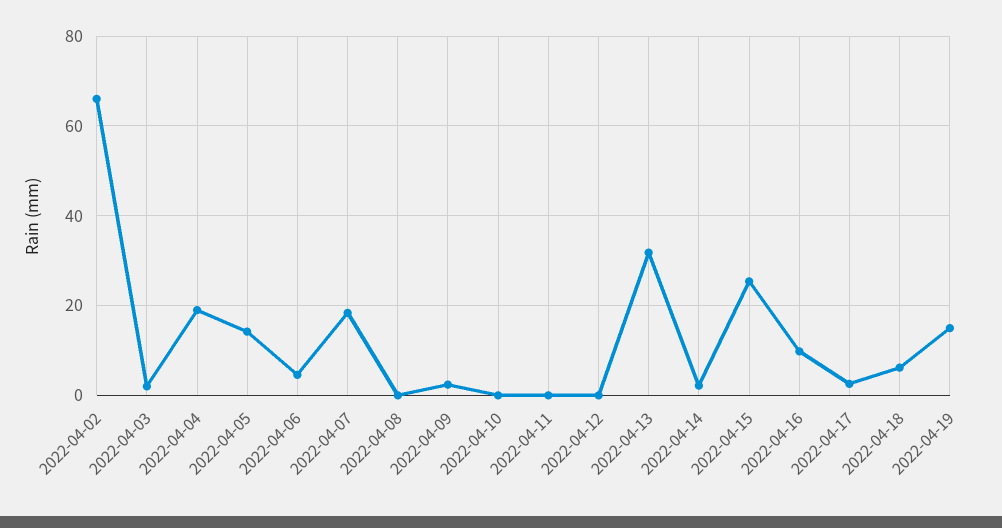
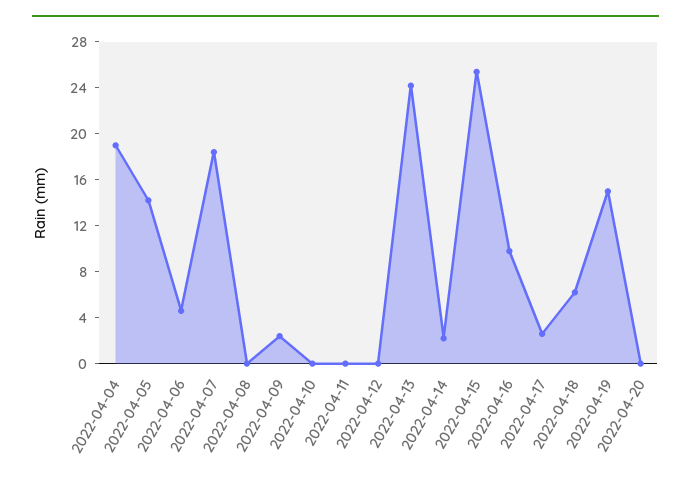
2022-04-02: 66 -> none
2022-04-03: 2 -> none
2022-04-13: 32 -> 24
2022-04-20: none -> 0

